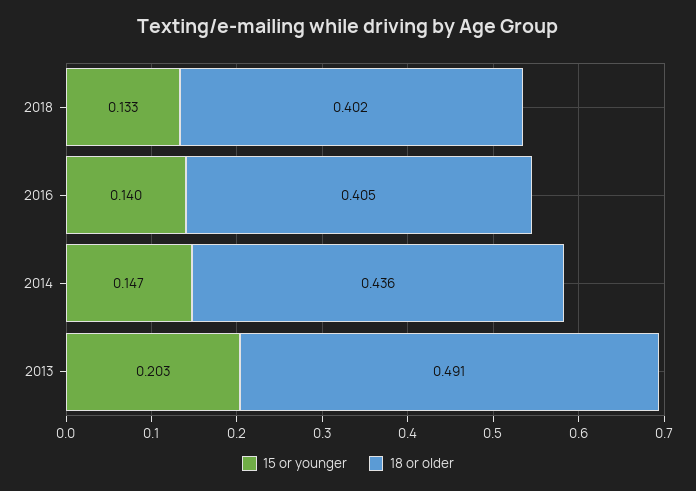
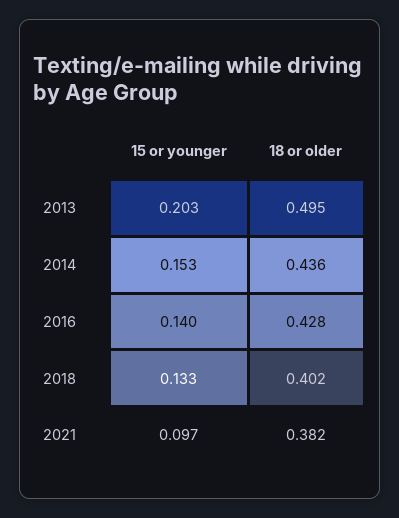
18 or older, 2016: 0.405 -> 0.428
15 or younger, 2014: 0.147 -> 0.153
18 or older, 2013: 0.491 -> 0.495
15 or younger, 2021: none -> 0.097
18 or older, 2021: none -> 0.382

